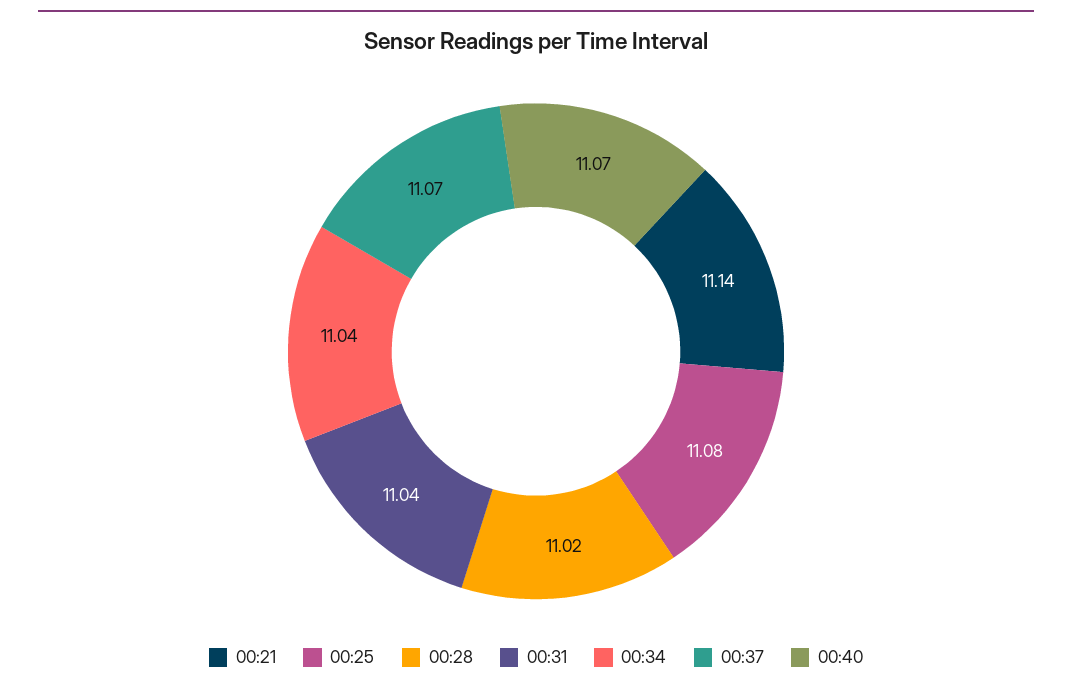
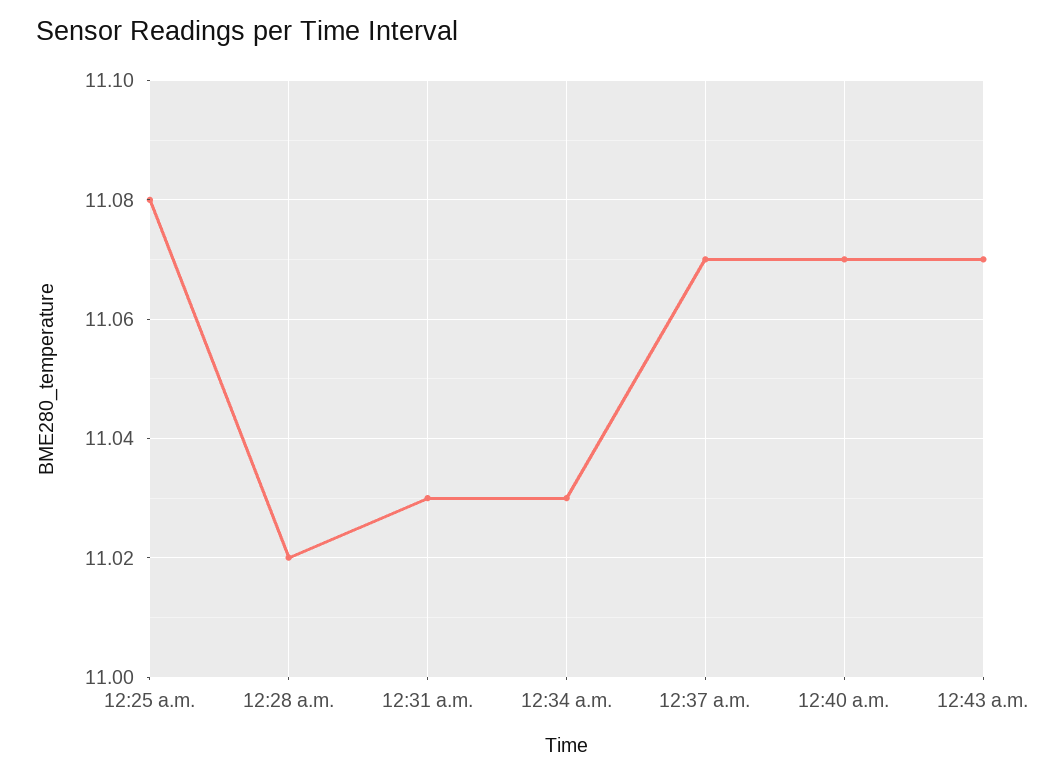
00:21: 11.14 -> none
00:31: 11.04 -> 11.03
00:34: 11.04 -> 11.03
12:43 a.m.: none -> 11.07

